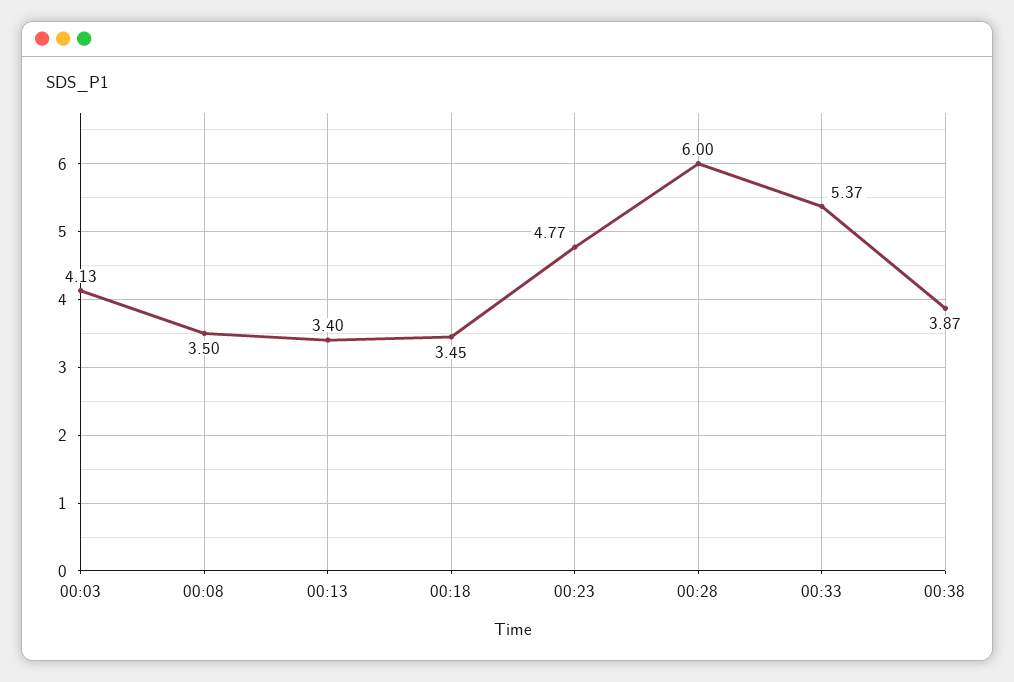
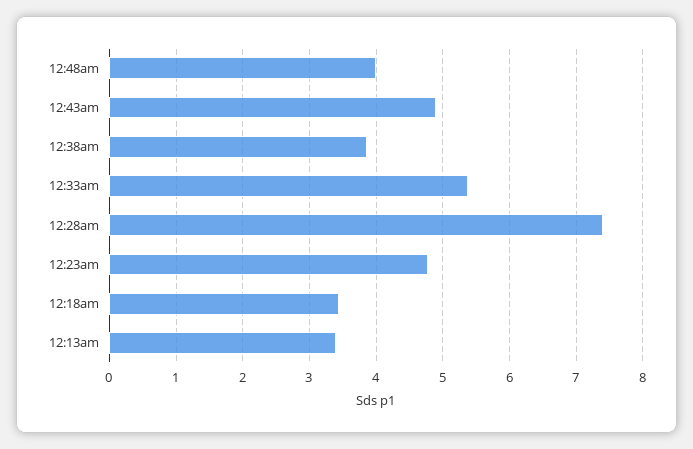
00:03: 4.13 -> none
00:08: 3.5 -> none
00:28: 6 -> 7.4
12:48am: none -> 4
12:43am: none -> 4.9

